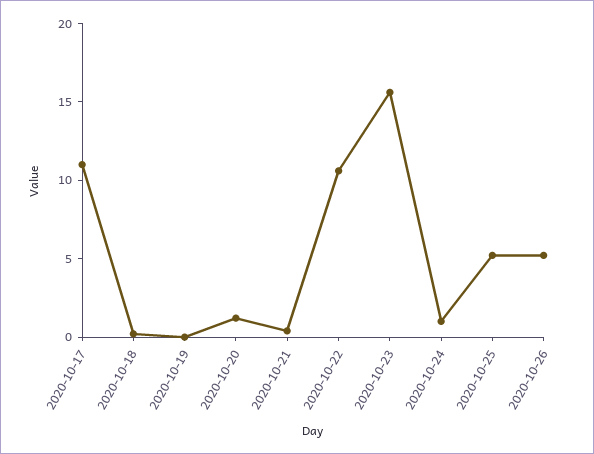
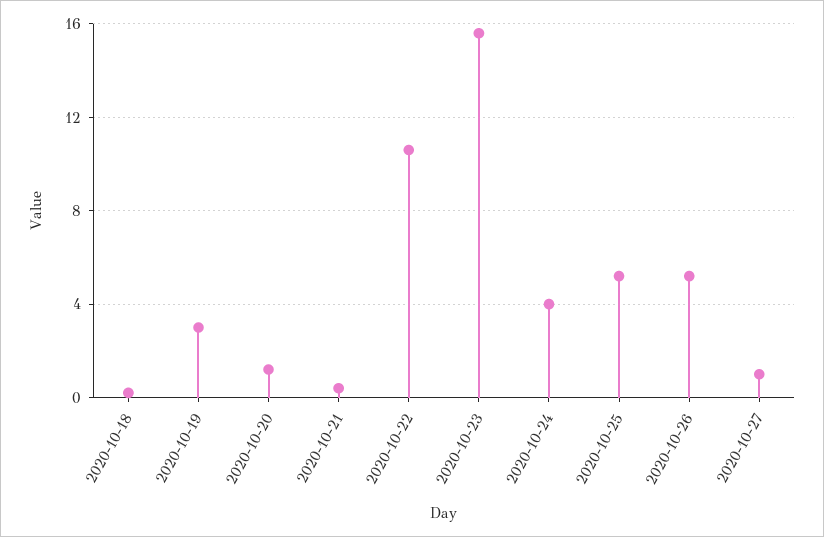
2020-10-17: 11 -> none
2020-10-19: 0 -> 3
2020-10-24: 1 -> 4
2020-10-27: none -> 1

